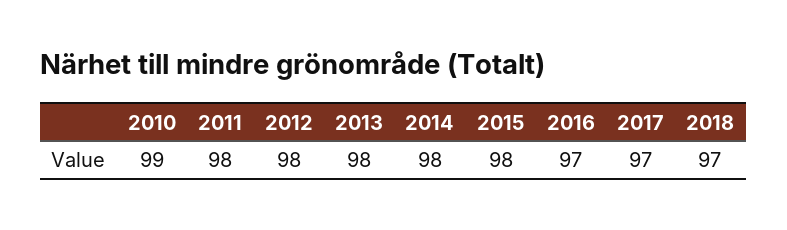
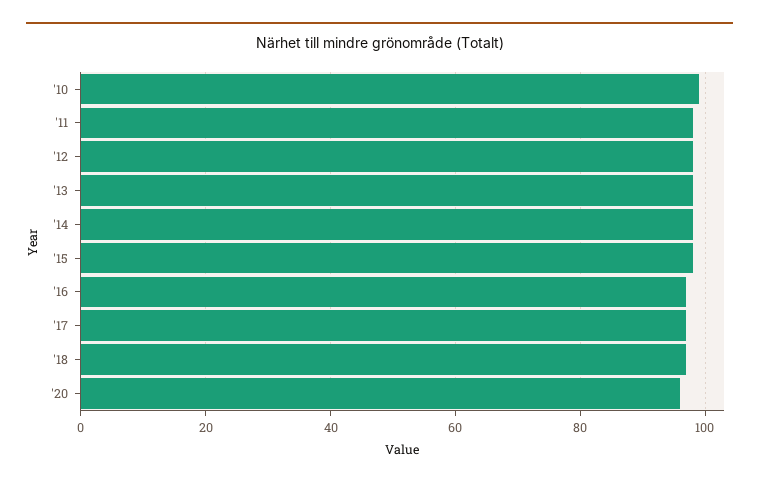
'20: none -> 95

